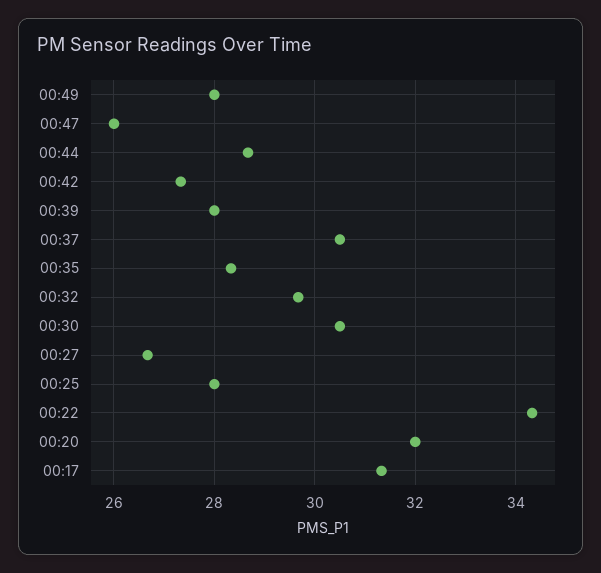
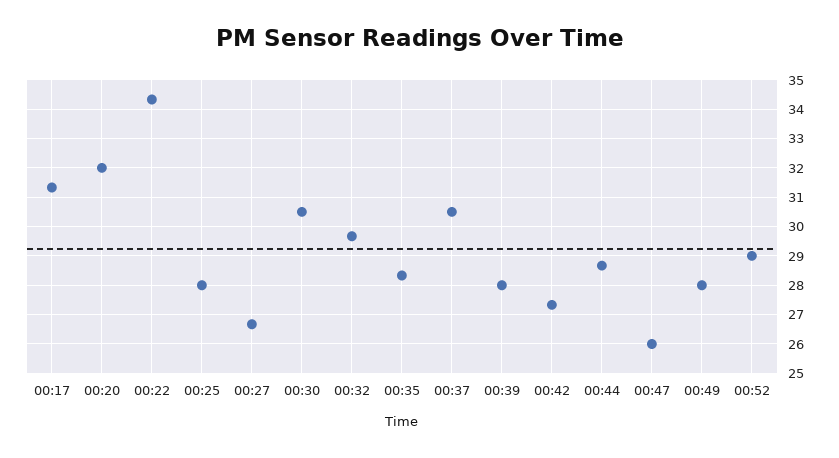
00:52: none -> 29

